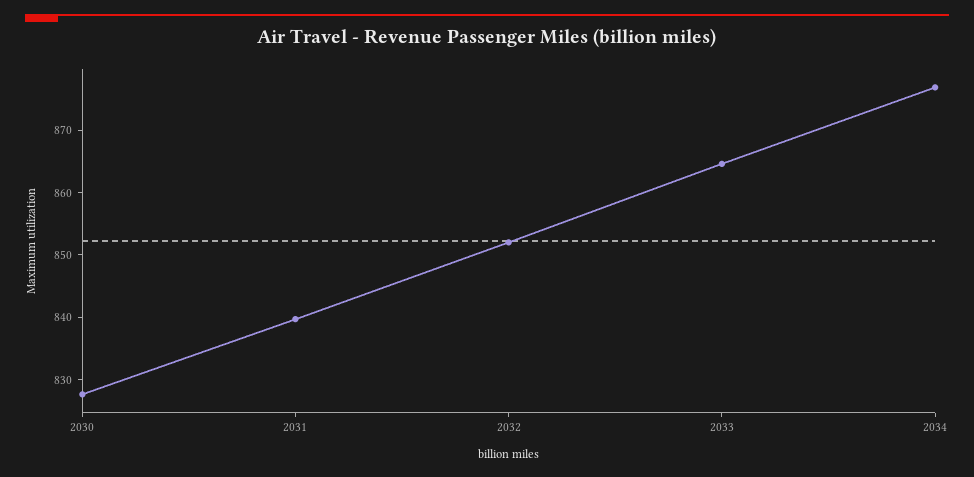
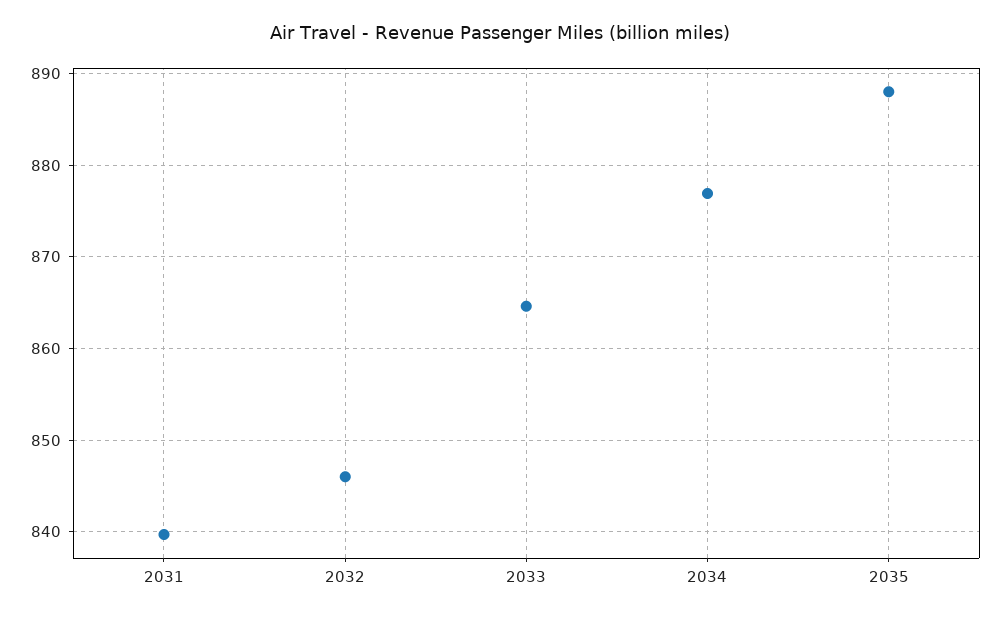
2030: 828 -> none
2032: 852 -> 846
2035: none -> 888

